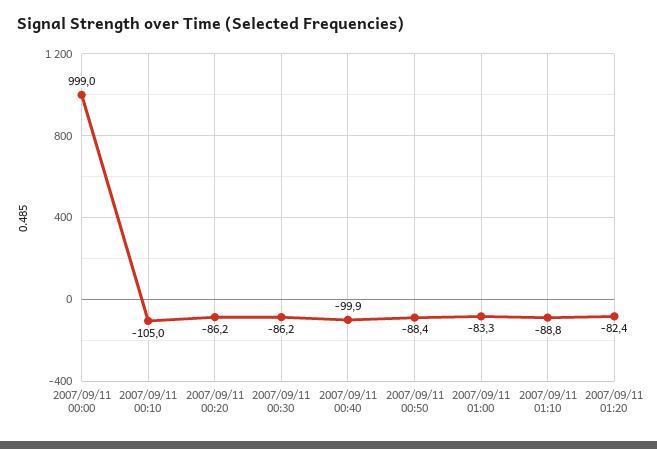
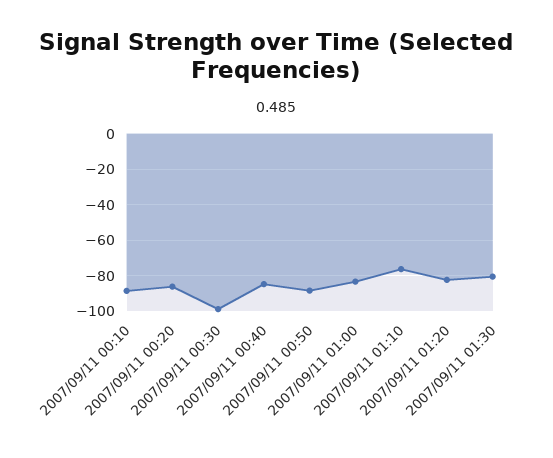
2007/09/11 00:00: 999 -> none
2007/09/11 00:10: -105 -> -90
2007/09/11 00:30: -86.2 -> -100
2007/09/11 00:40: -99.9 -> -85
2007/09/11 01:10: -88.8 -> -75
2007/09/11 01:30: none -> -80

